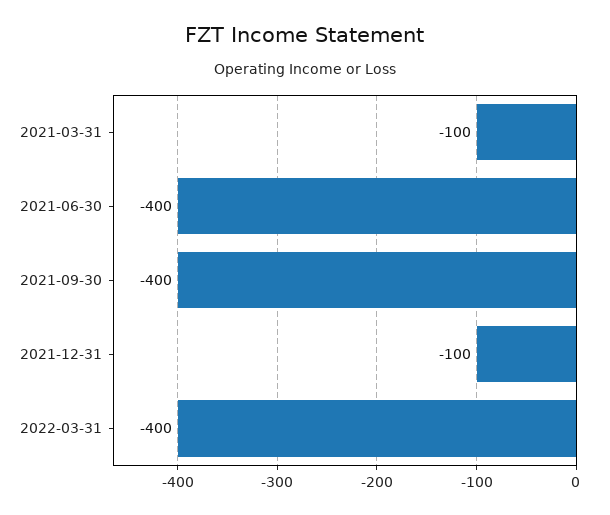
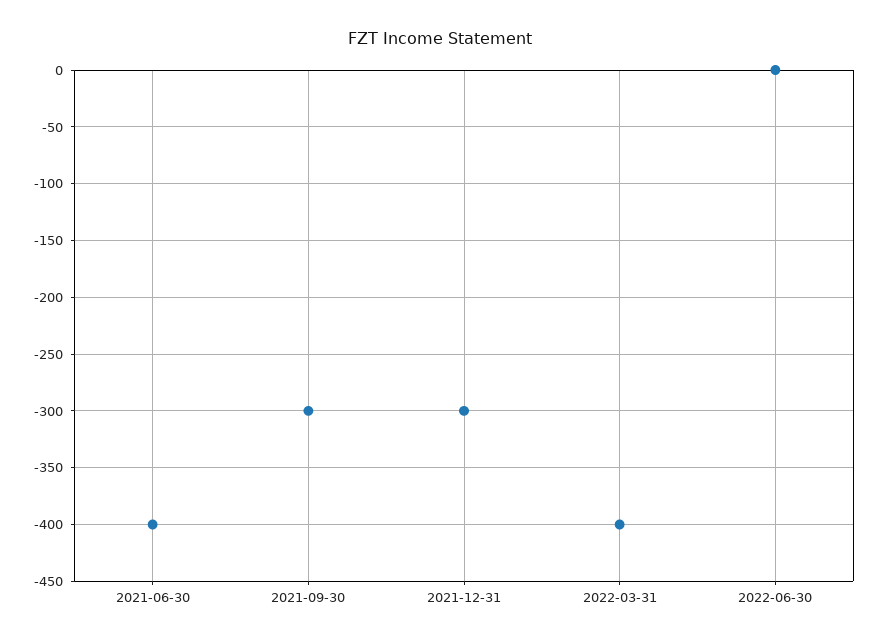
2021-03-31: -100 -> none
2021-09-30: -400 -> -300
2021-12-31: -100 -> -300
2022-06-30: none -> 0

